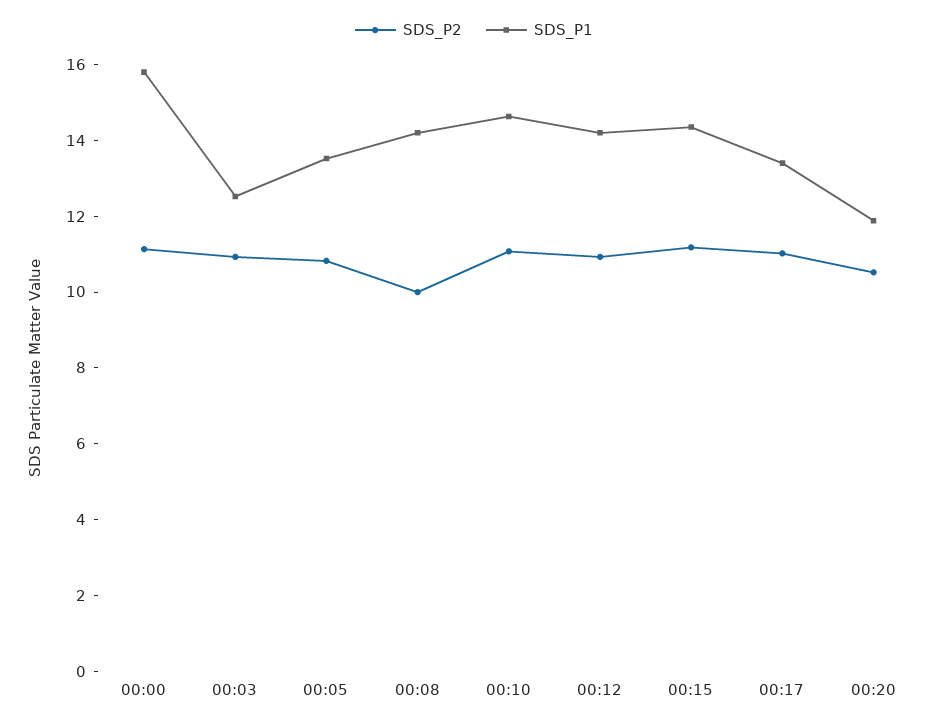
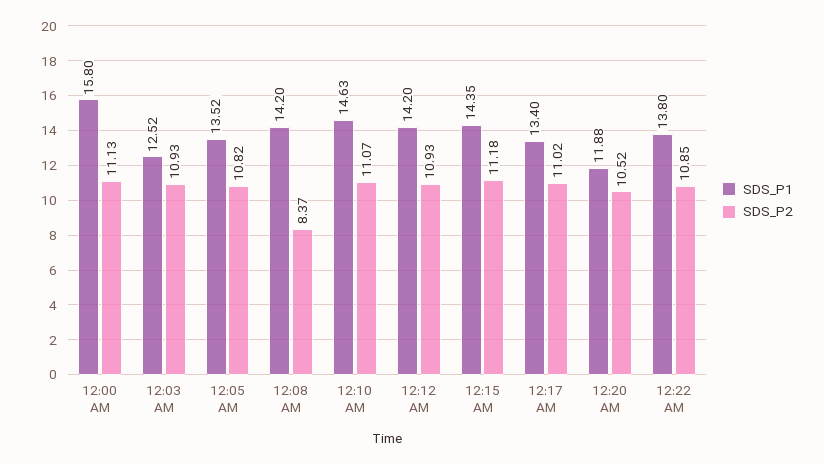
SDS_P2, 00:08: 10 -> 8.37
SDS_P1, 12:22 AM: none -> 13.8
SDS_P2, 12:22 AM: none -> 10.85

